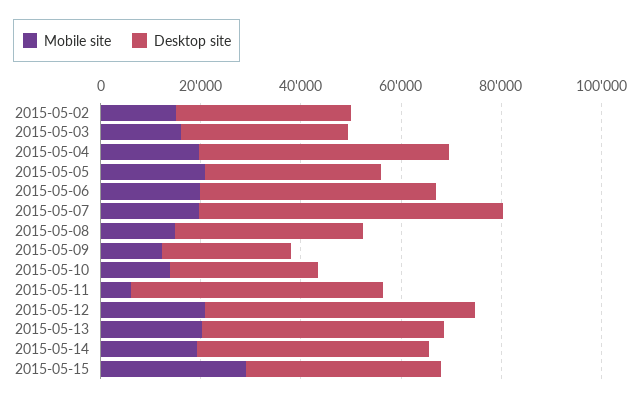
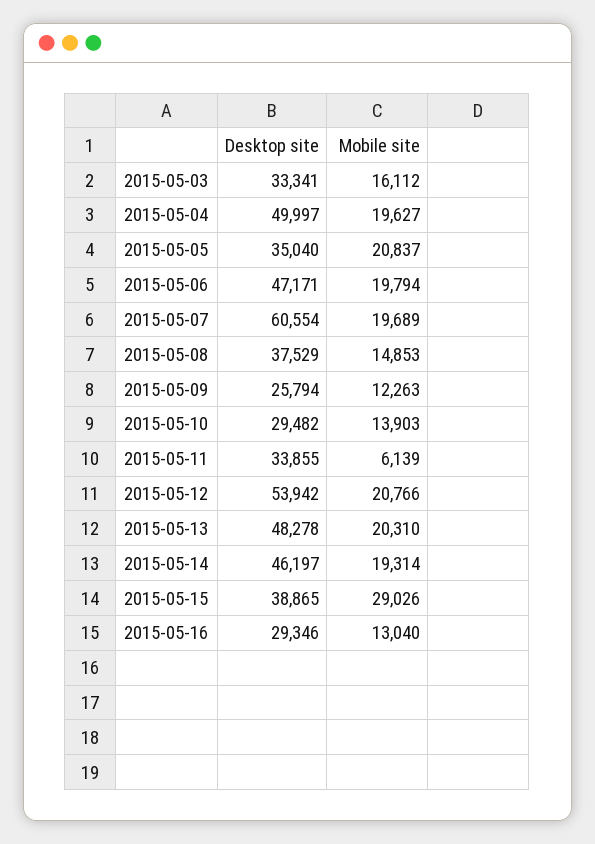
Mobile site, 2015-05-02: 15000 -> none
Desktop site, 2015-05-02: 35000 -> none
Desktop site, 2015-05-11: 50000 -> 33855
Desktop site, 2015-05-16: none -> 29346
Mobile site, 2015-05-16: none -> 13040

